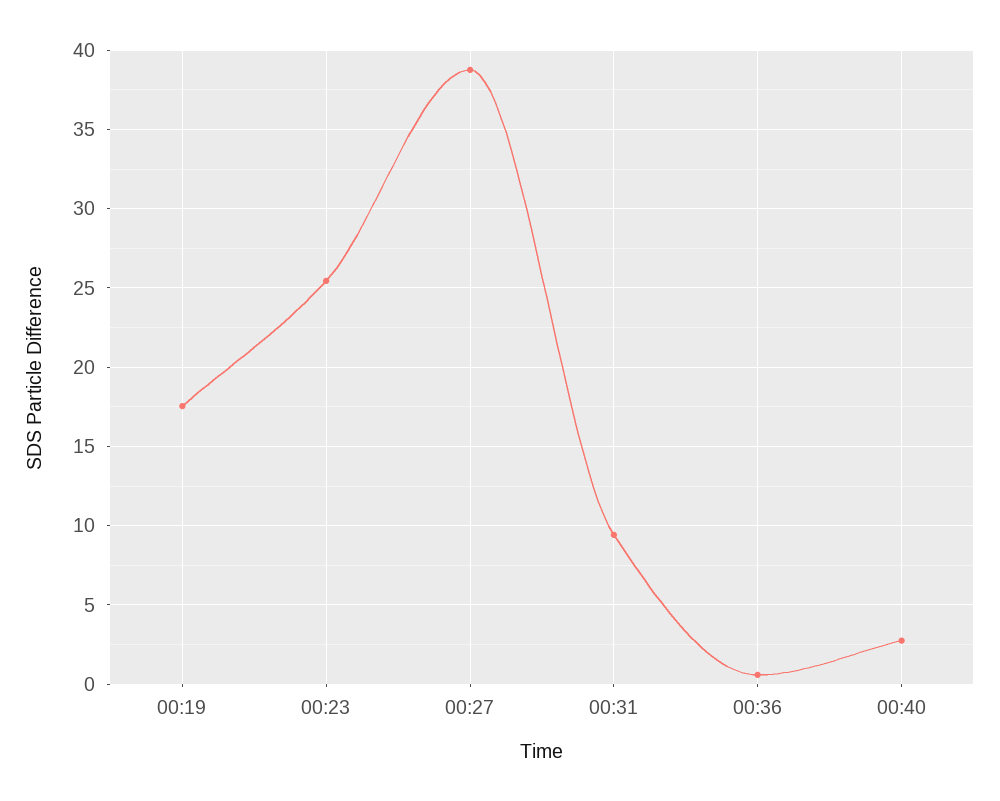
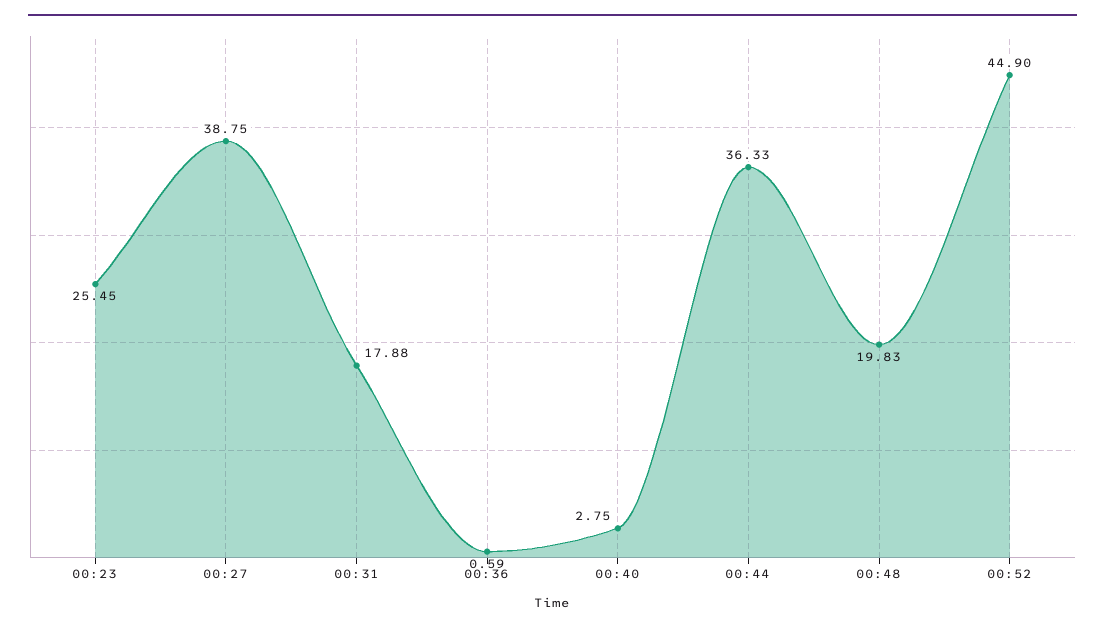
00:19: 17.5 -> none
00:31: 9.5 -> 17.88
00:44: none -> 36.33
00:48: none -> 19.83
00:52: none -> 44.9

